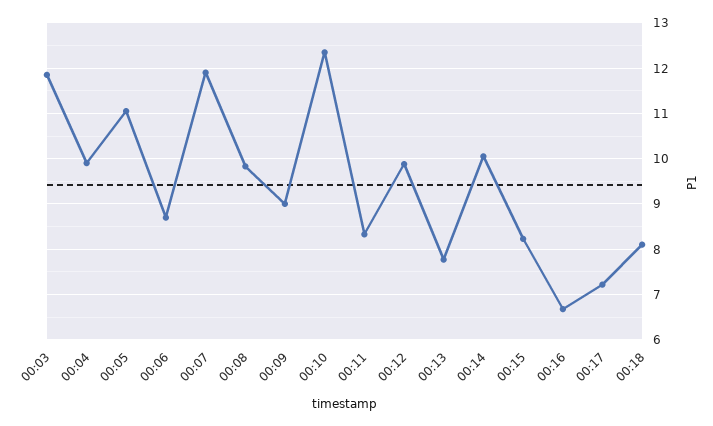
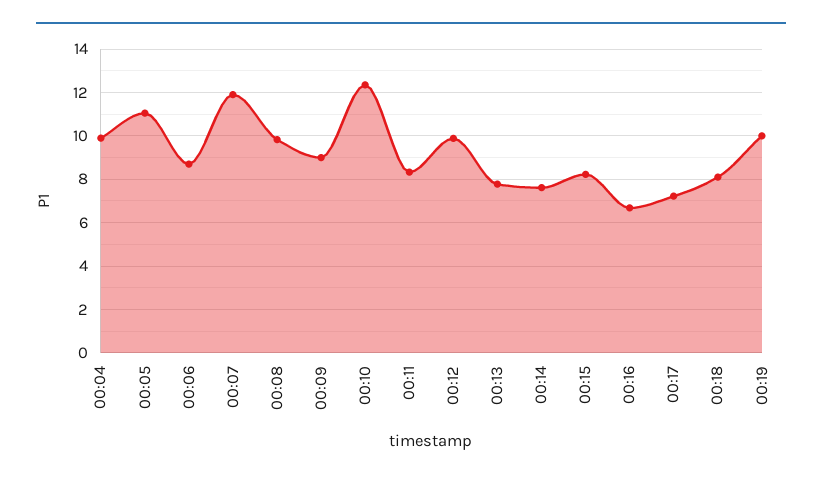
00:03: 11.8 -> none
00:14: 10 -> 7.5
00:19: none -> 10

